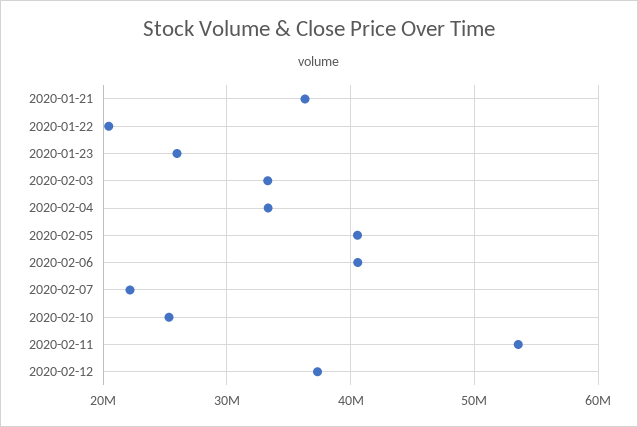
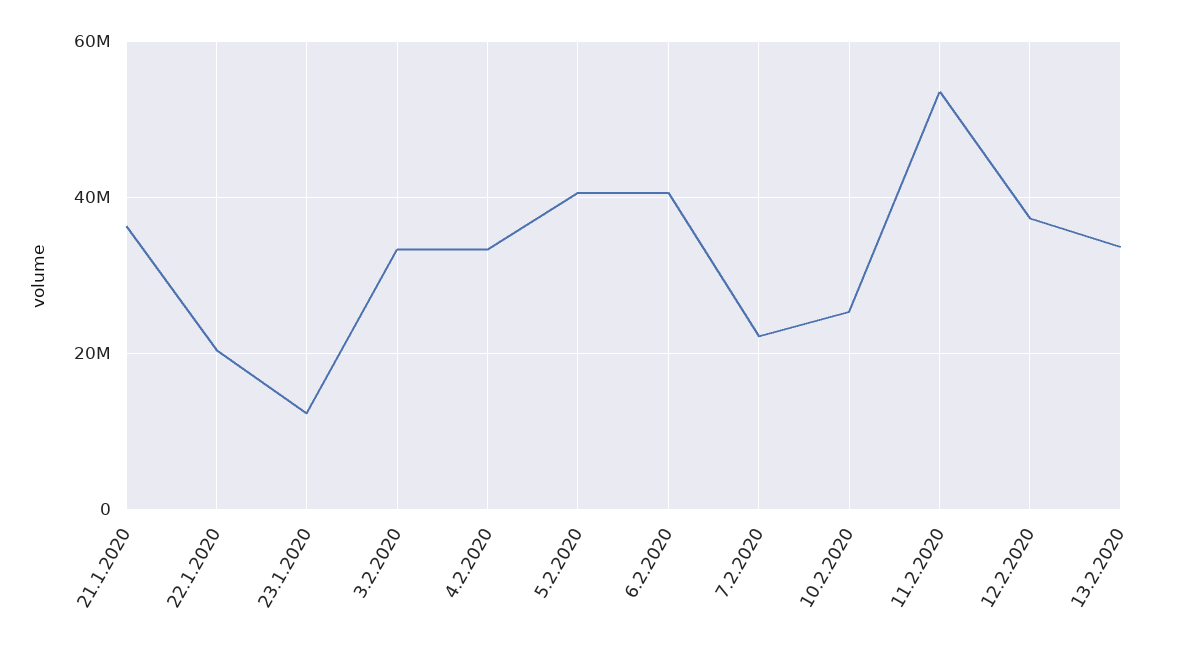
2020-01-23: 26000000 -> 12000000
13.2.2020: none -> 34000000

